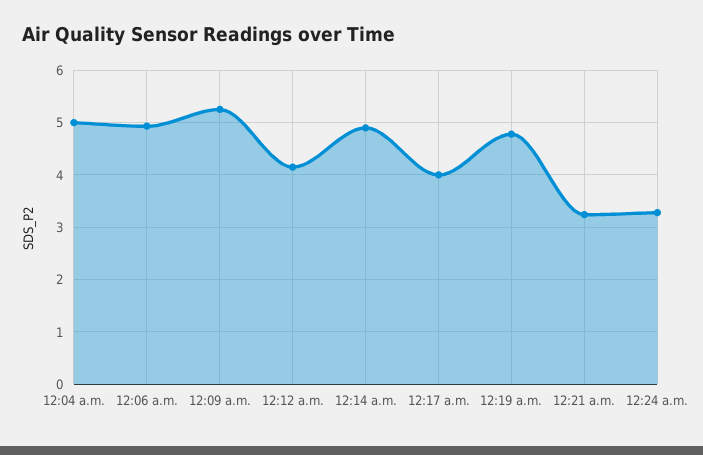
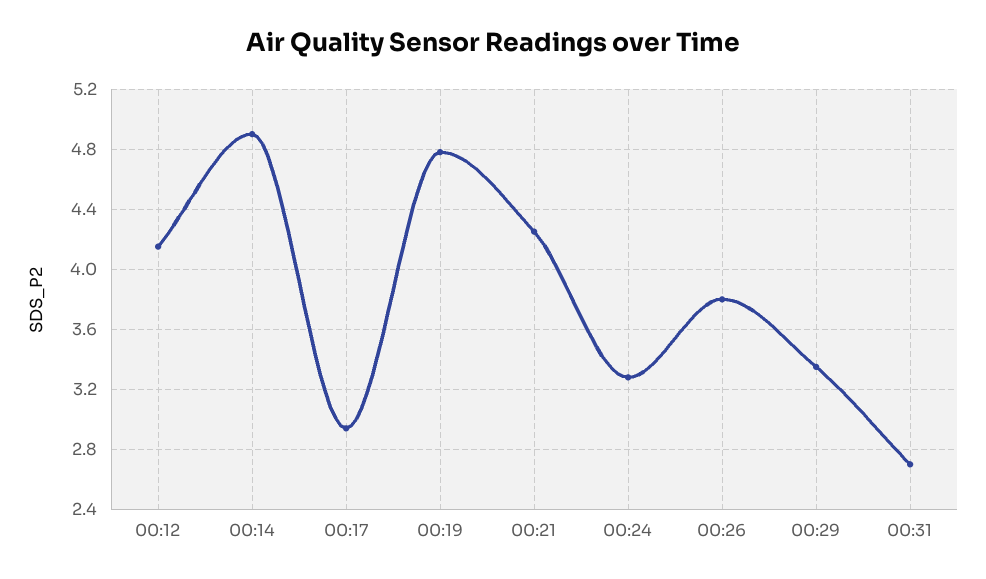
12:04 a.m.: 5 -> none
12:06 a.m.: 5 -> none
12:09 a.m.: 5.2 -> none
12:17 a.m.: 4 -> 2.95
12:21 a.m.: 3.2 -> 4.25
00:26: none -> 3.8
00:29: none -> 3.35
00:31: none -> 2.7

